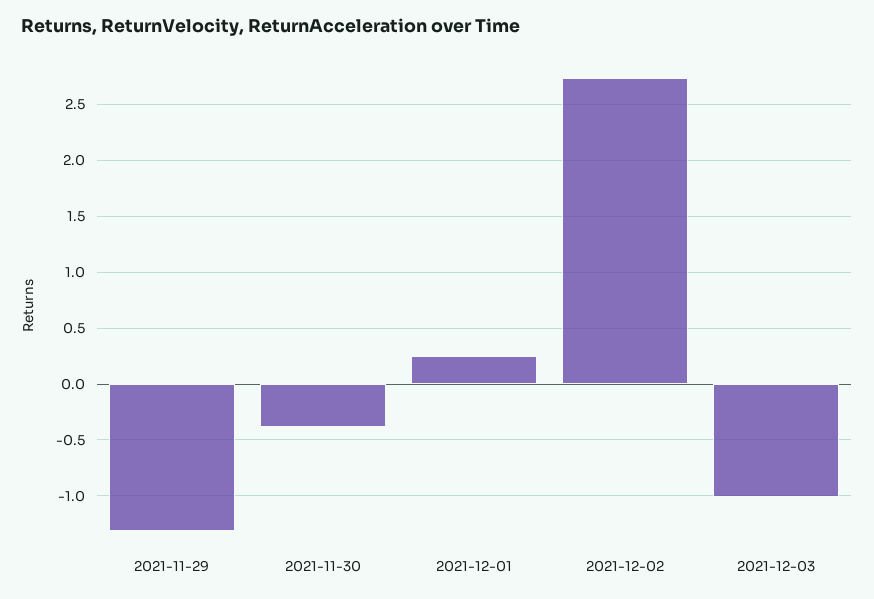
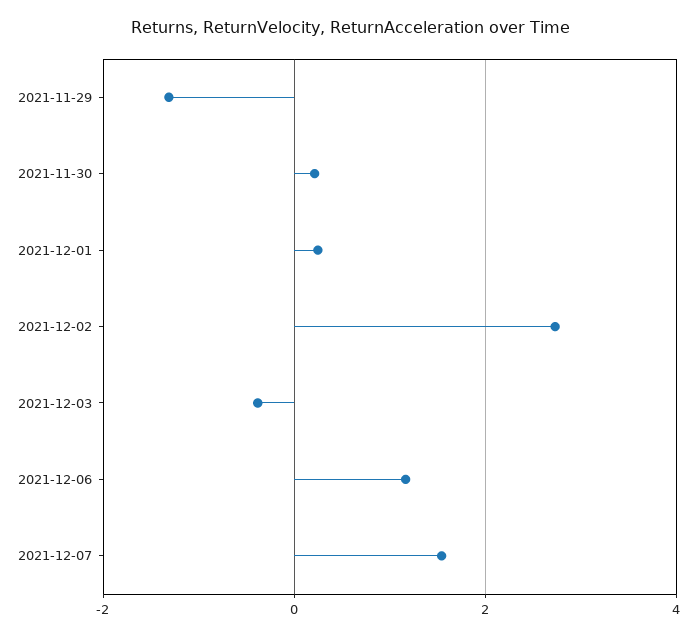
2021-11-30: -0.4 -> 0.2
2021-12-03: -1 -> -0.4
2021-12-06: none -> 1.2
2021-12-07: none -> 1.6

